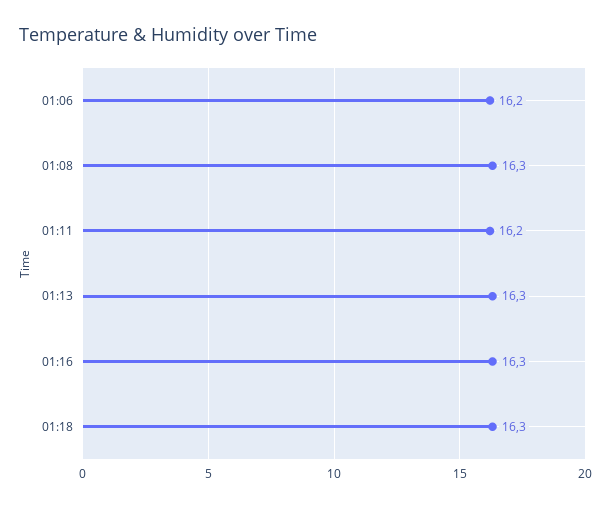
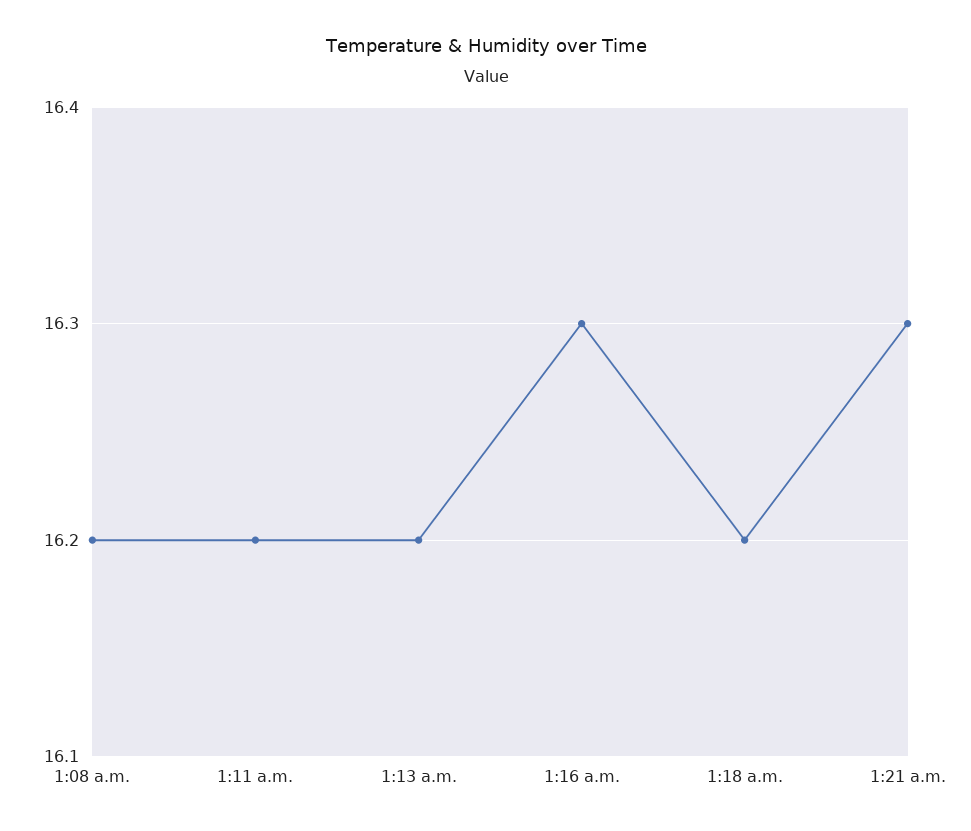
01:06: 16.2 -> none
01:08: 16.3 -> 16.2
01:13: 16.3 -> 16.2
01:18: 16.3 -> 16.2
1:21 a.m.: none -> 16.3

